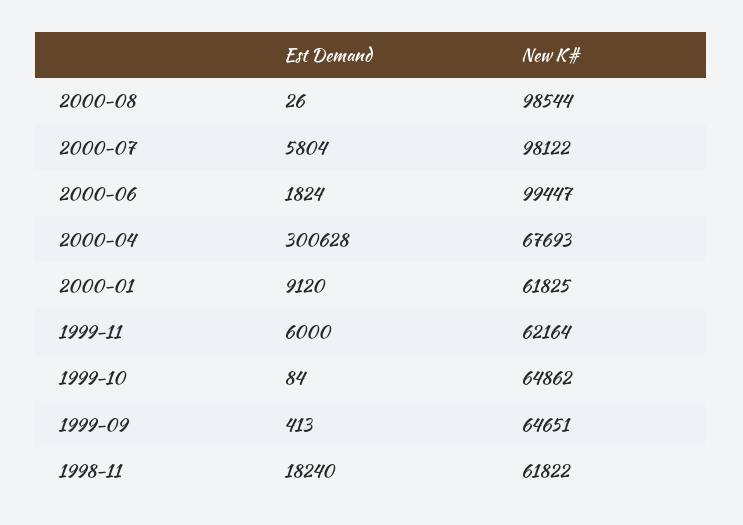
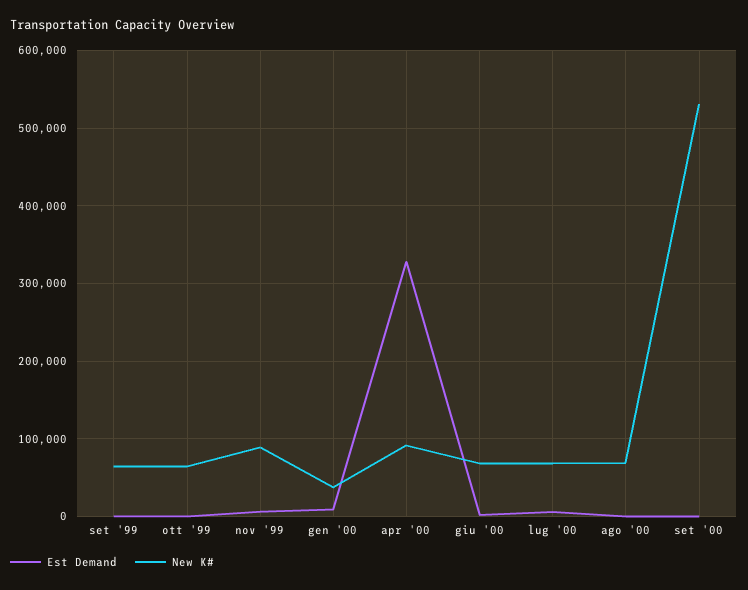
New K#, 2000-08: 98544 -> 70000
New K#, 2000-07: 98122 -> 70000
New K#, 2000-06: 99447 -> 70000
Est Demand, 2000-04: 300628 -> 330000
New K#, 2000-04: 67693 -> 90000
New K#, 2000-01: 61825 -> 40000
New K#, 1999-11: 62164 -> 90000
Est Demand, 1998-11: 18240 -> none
New K#, 1998-11: 61822 -> none
Est Demand, set '00: none -> 0
New K#, set '00: none -> 530000

